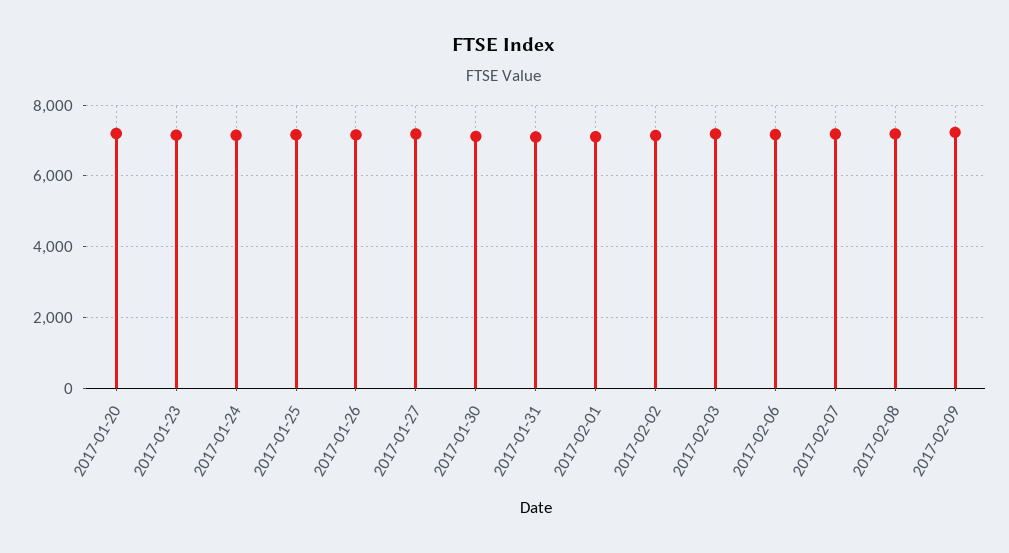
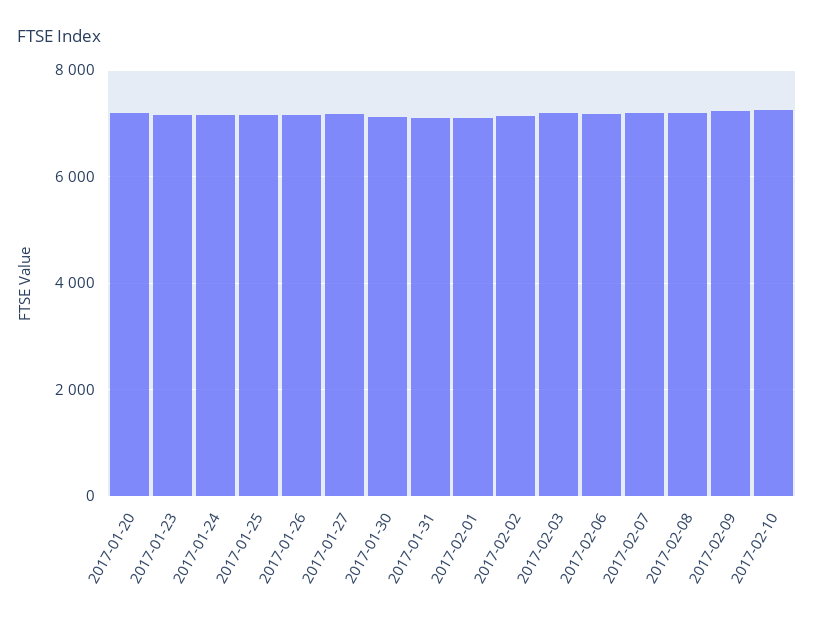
2017-02-10: none -> 7200

